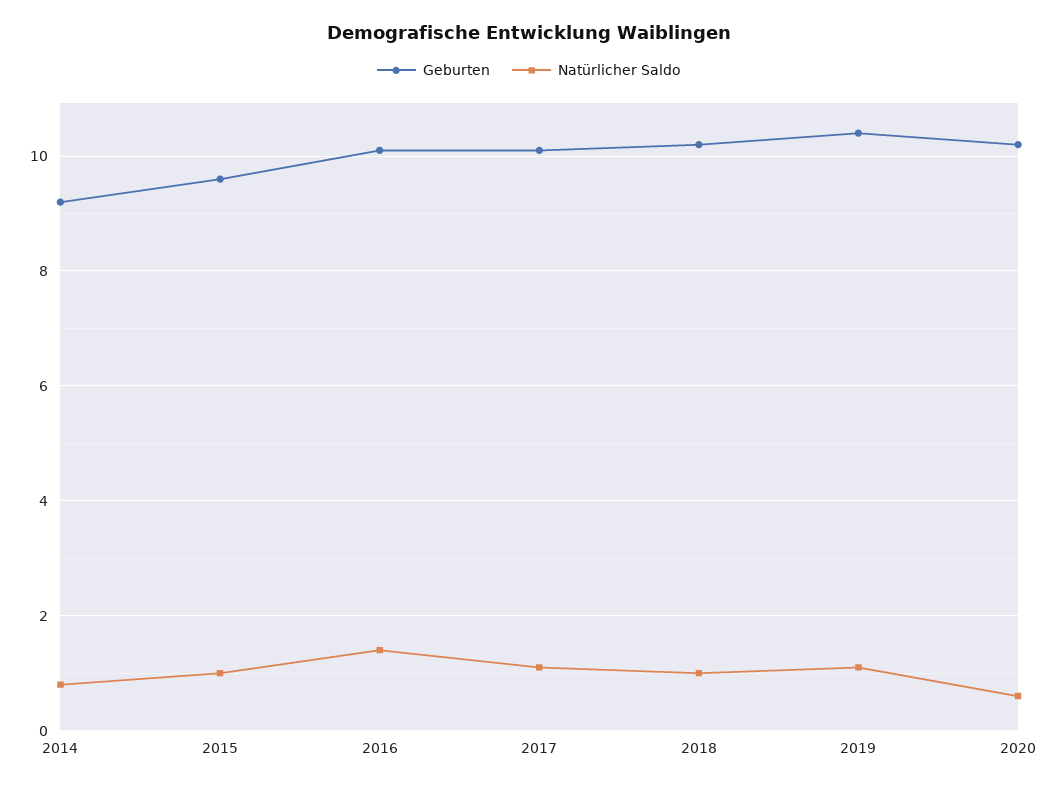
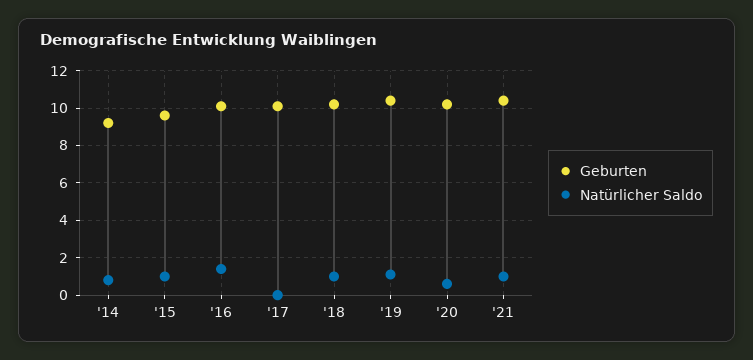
Natürlicher Saldo, 2017: 1 -> 0
Geburten, '21: none -> 10.5
Natürlicher Saldo, '21: none -> 1

